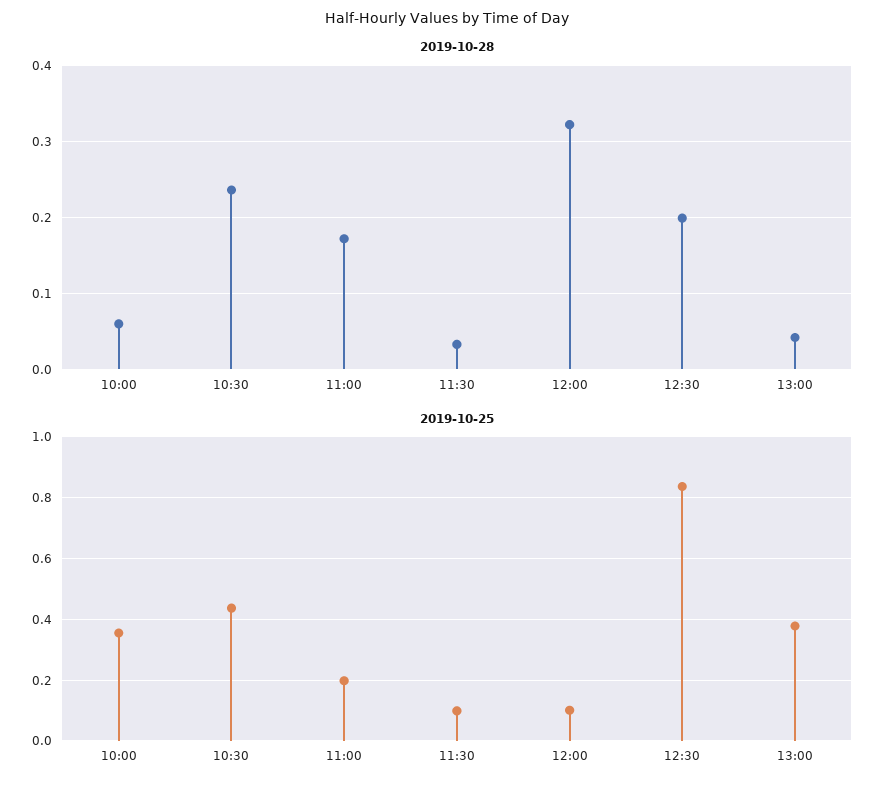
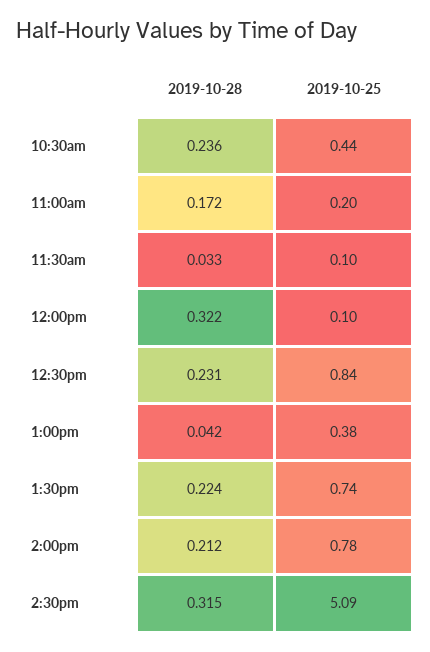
2019-10-28, 10:00: 0.06 -> none
2019-10-28, 12:30: 0.2 -> 0.231
2019-10-25, 10:00: 0.36 -> none
2019-10-28, 1:30pm: none -> 0.224
2019-10-25, 1:30pm: none -> 0.74
2019-10-28, 2:00pm: none -> 0.212
2019-10-25, 2:00pm: none -> 0.78
2019-10-28, 2:30pm: none -> 0.315
2019-10-25, 2:30pm: none -> 5.09

